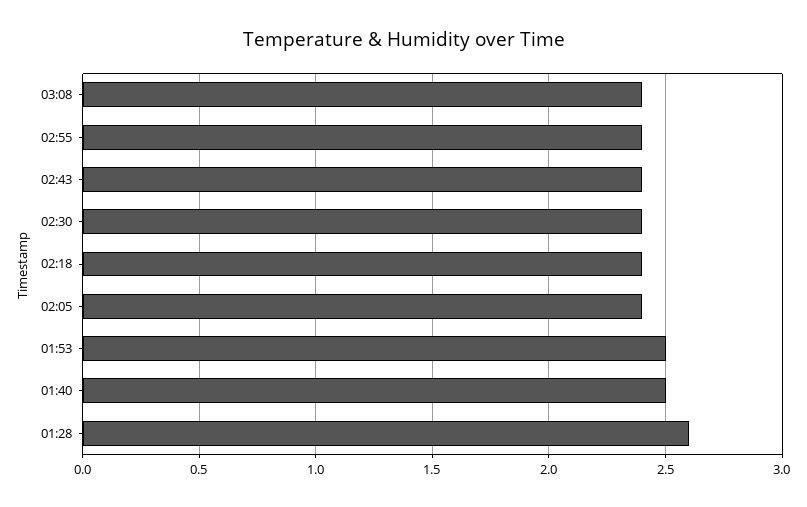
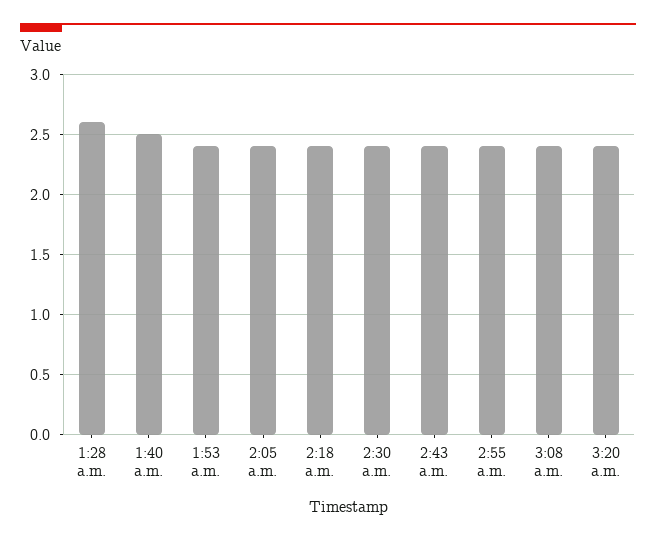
01:53: 2.5 -> 2.4
3:20 a.m.: none -> 2.4

